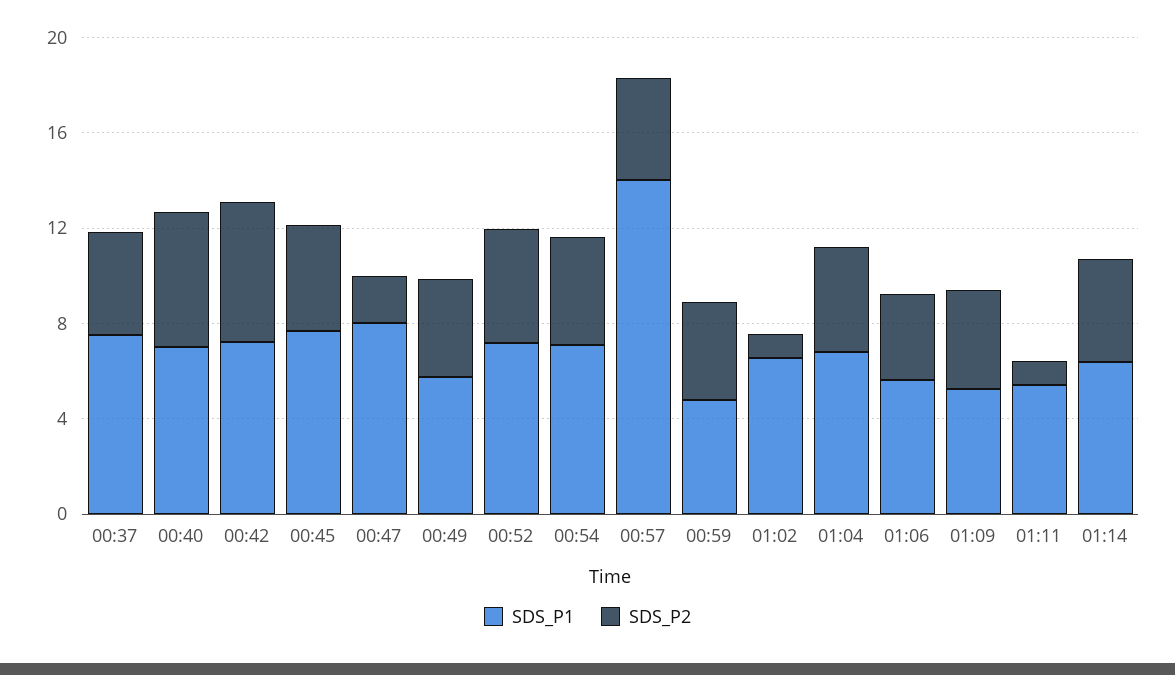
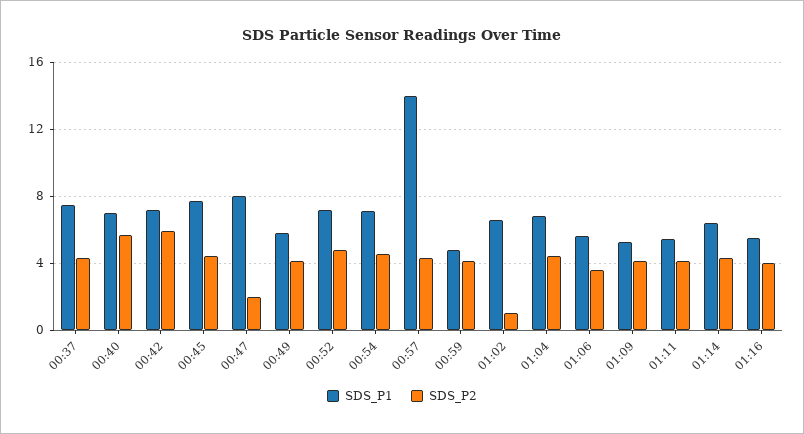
SDS_P2, 01:11: 1 -> 4
SDS_P1, 01:16: none -> 5.5
SDS_P2, 01:16: none -> 4

